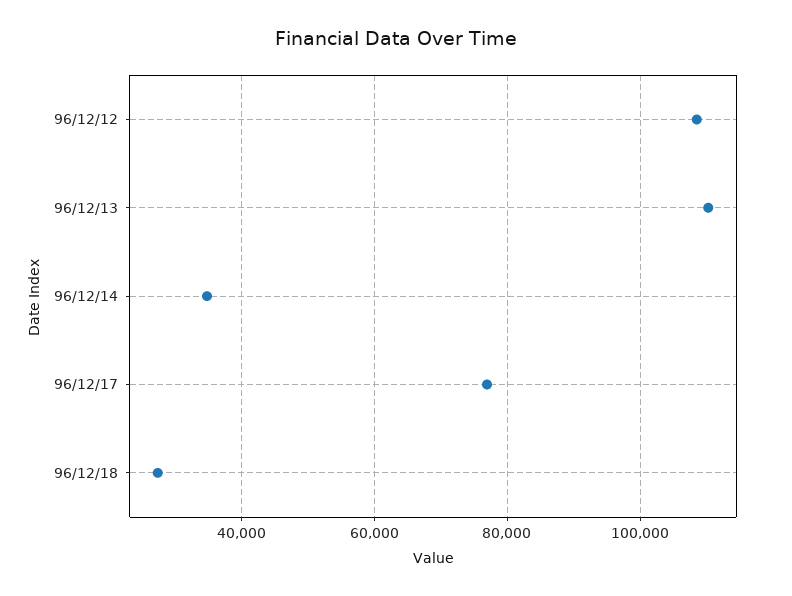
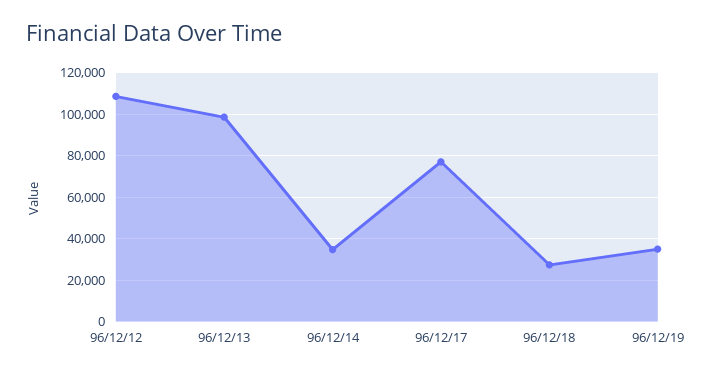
96/12/13: 110000 -> 100000
96/12/19: none -> 35000

